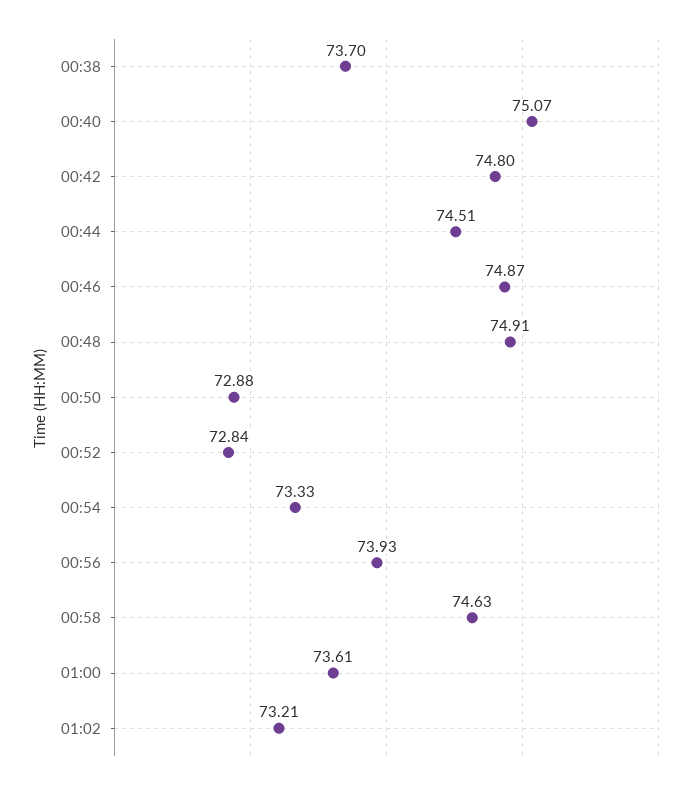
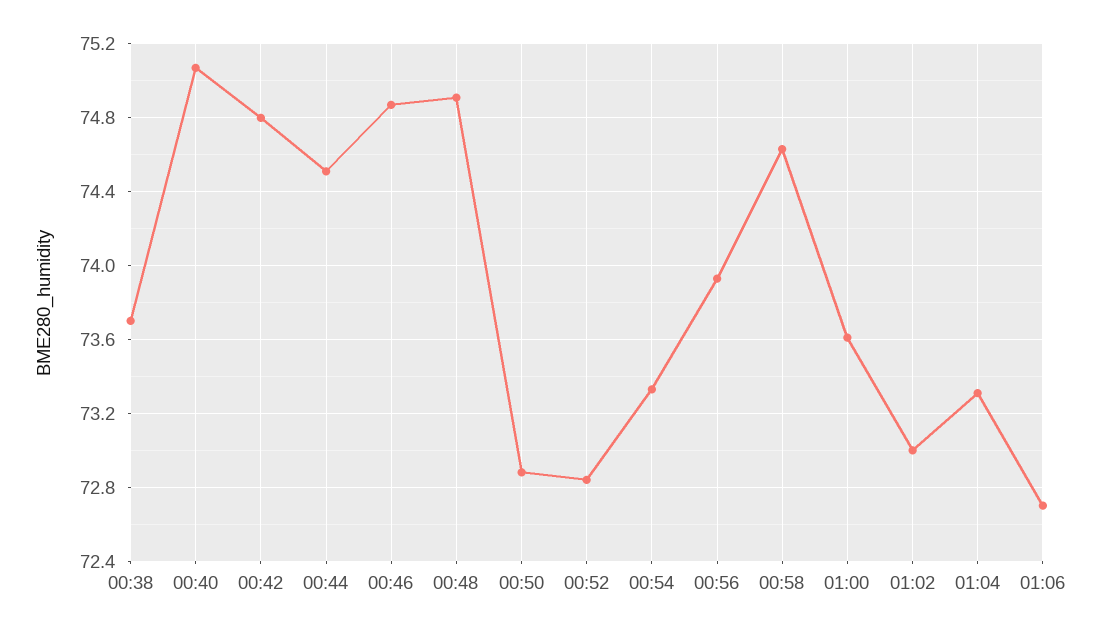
01:02: 73.21 -> 73
01:04: none -> 73.3
01:06: none -> 72.7

